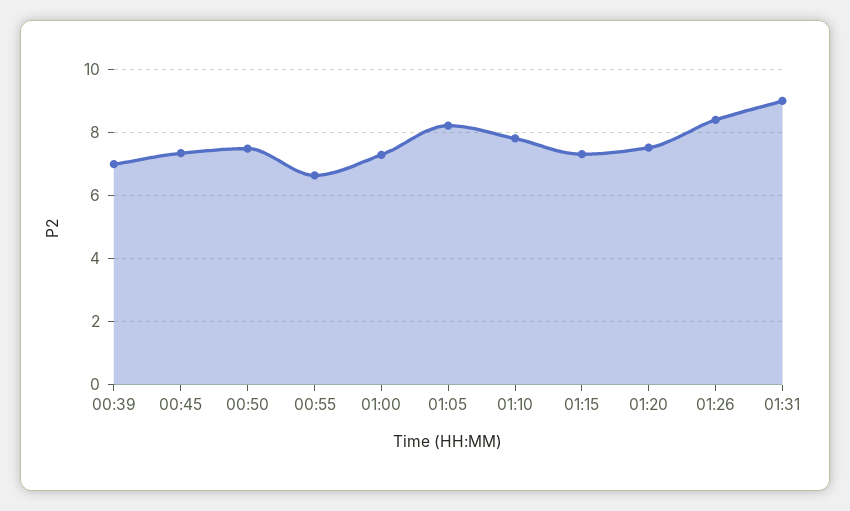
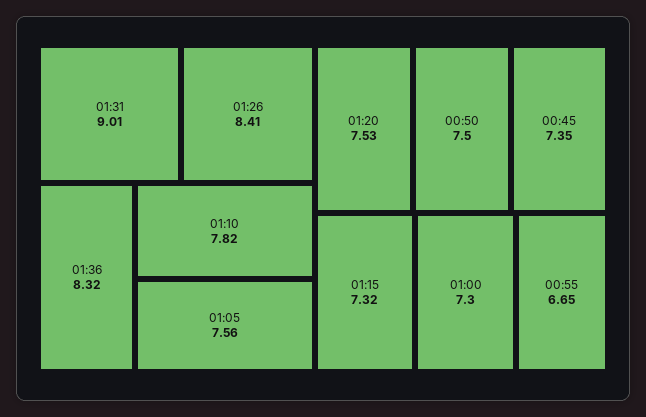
00:39: 7 -> none
01:05: 8.2 -> 7.56
01:36: none -> 8.32

